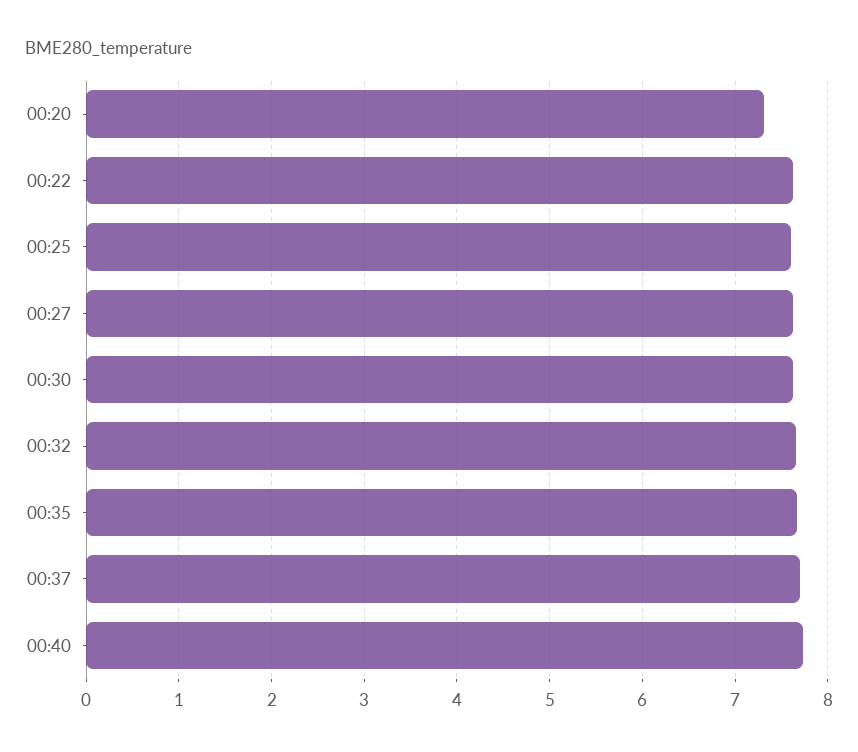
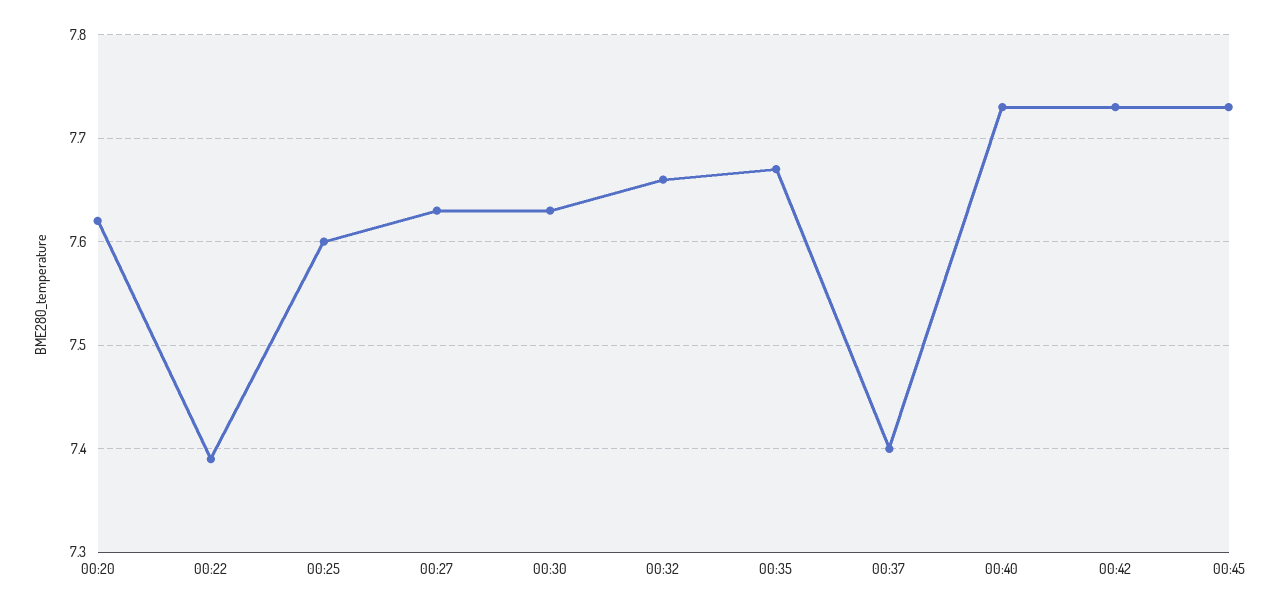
00:20: 7.3 -> 7.62
00:22: 7.6 -> 7.39
00:37: 7.7 -> 7.4
00:42: none -> 7.73
00:45: none -> 7.73

